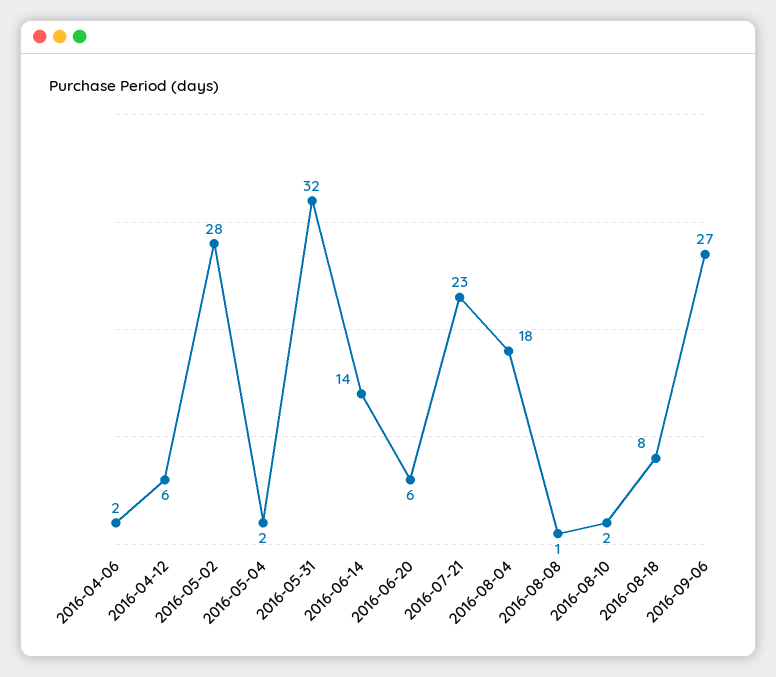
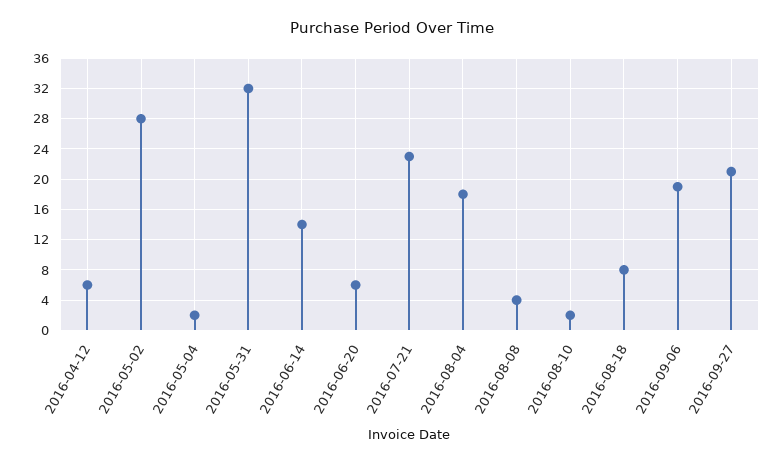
2016-04-06: 2 -> none
2016-08-08: 1 -> 4
2016-09-06: 27 -> 19
2016-09-27: none -> 21

